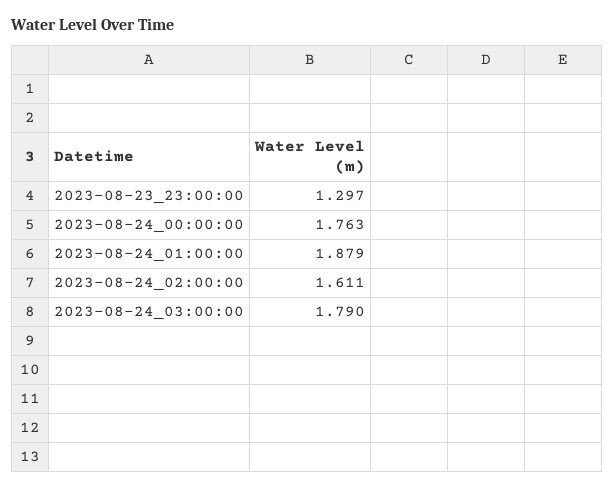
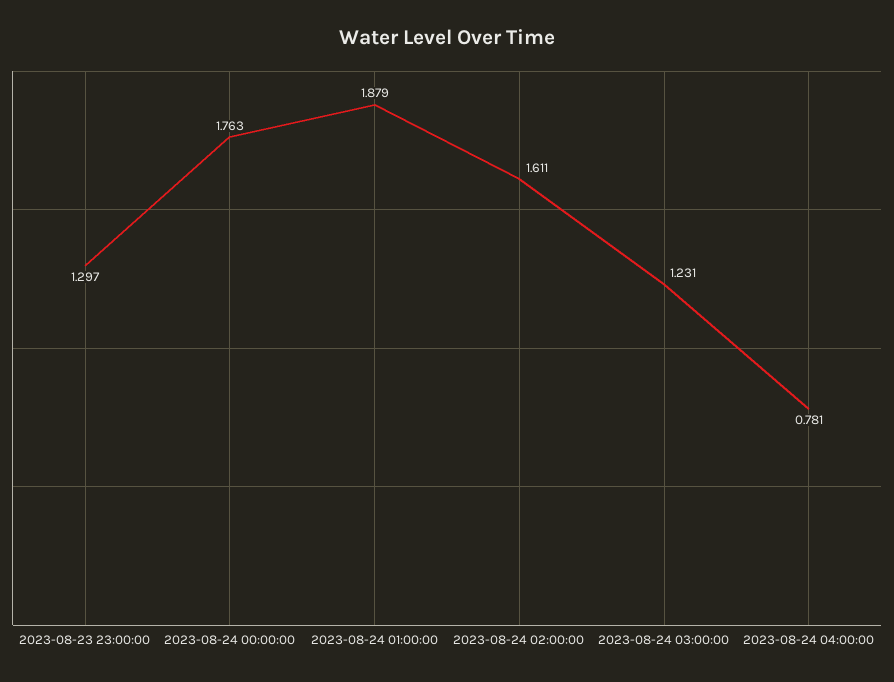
2023-08-24_03:00:00: 1.79 -> 1.231
2023-08-24 04:00:00: none -> 0.781

